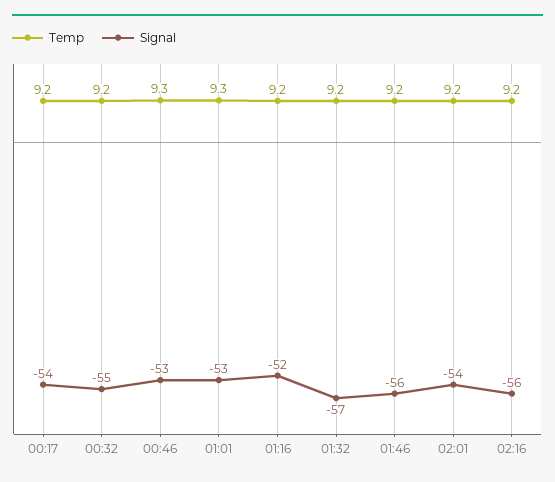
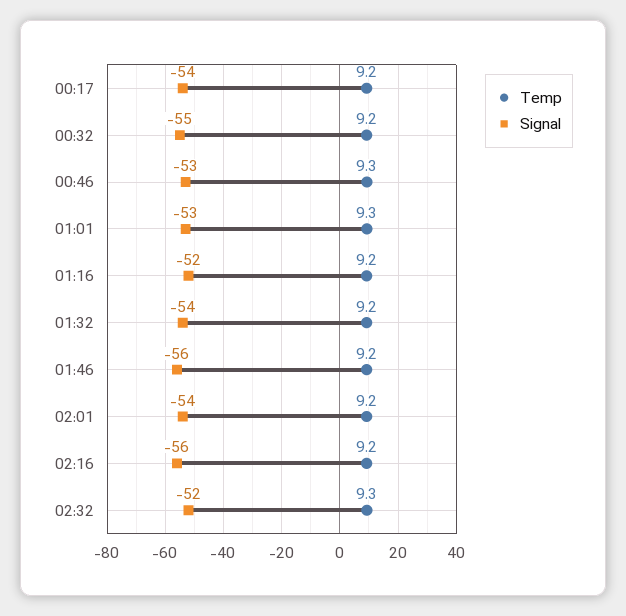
Signal, 01:32: -57 -> -54
Temp, 02:32: none -> 9.3
Signal, 02:32: none -> -52

